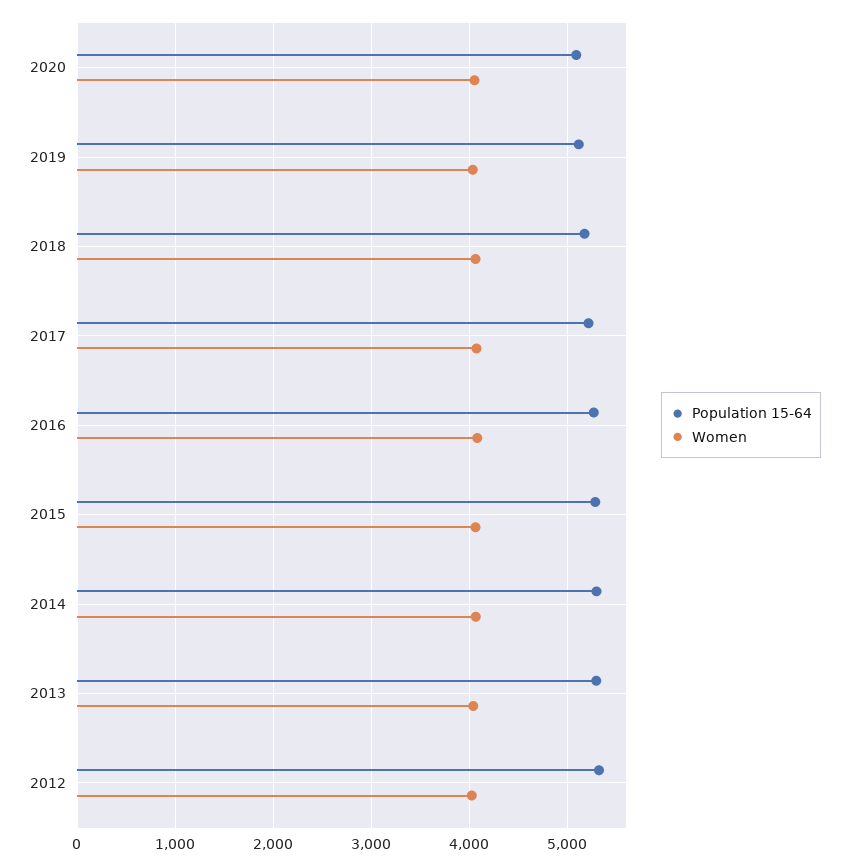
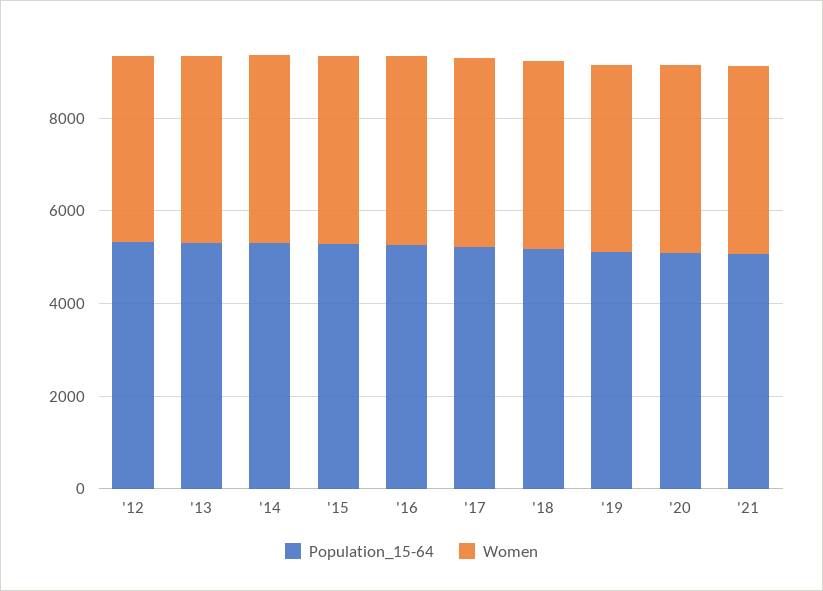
Population 15-64, '21: none -> 5000
Women, '21: none -> 4000

